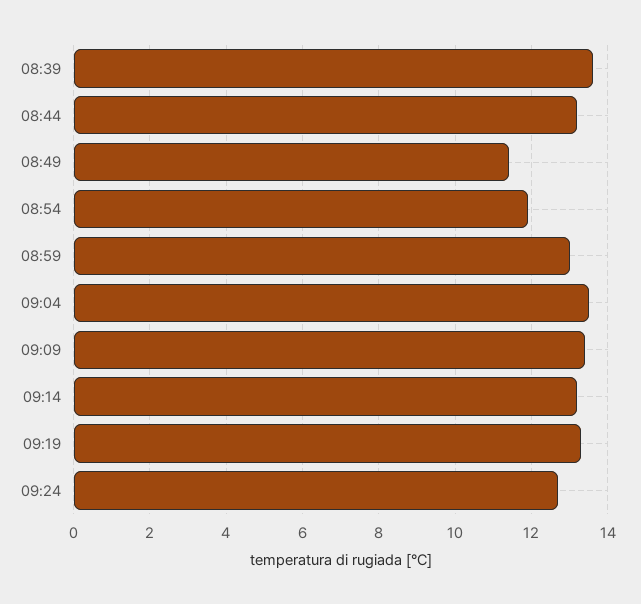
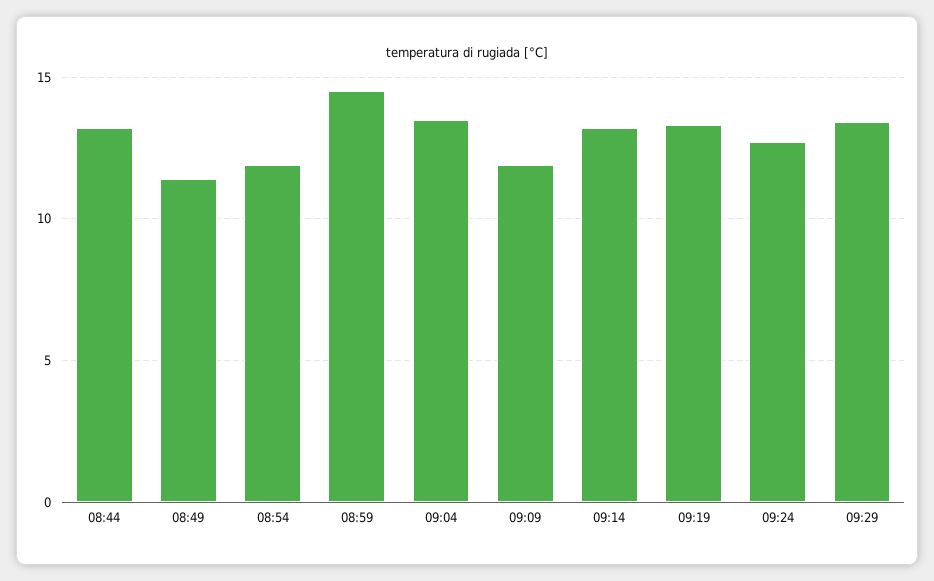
08:39: 13.5 -> none
08:59: 13 -> 14.5
09:09: 13.5 -> 12
09:29: none -> 13.5

